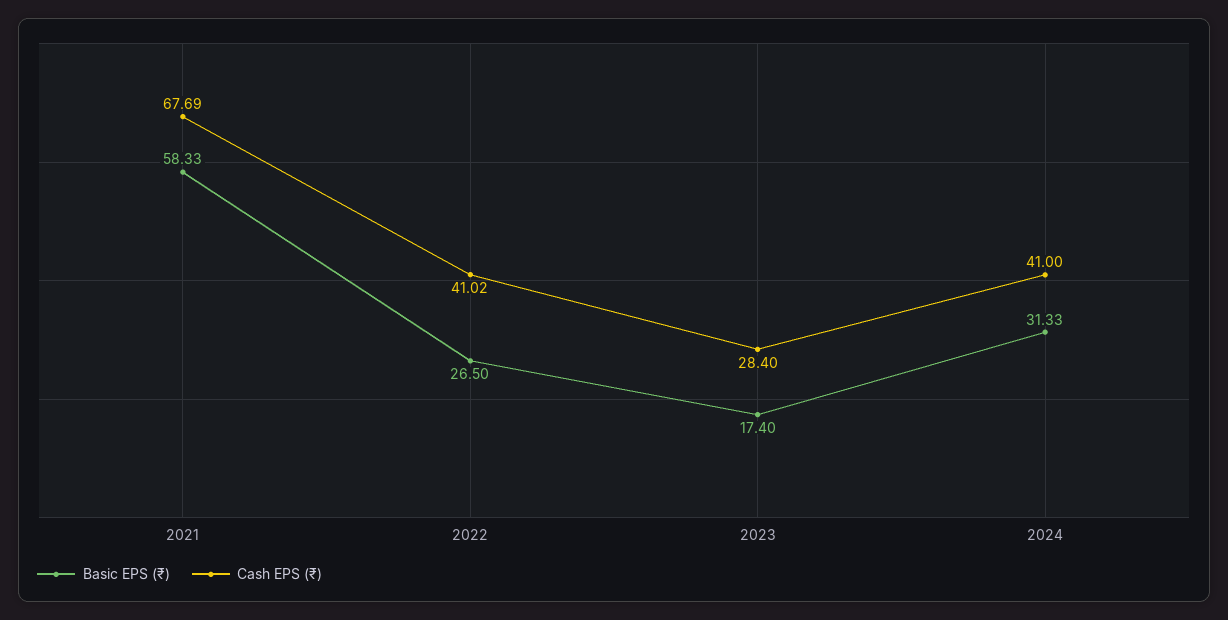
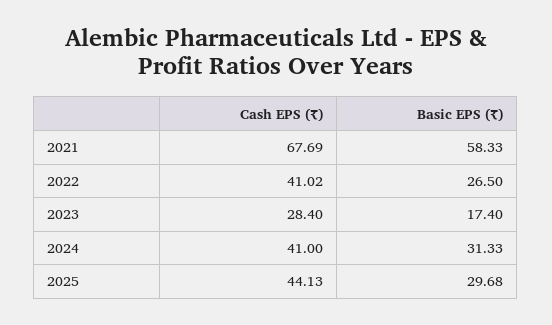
Cash EPS (₹), 2025: none -> 44.13
Basic EPS (₹), 2025: none -> 29.68

